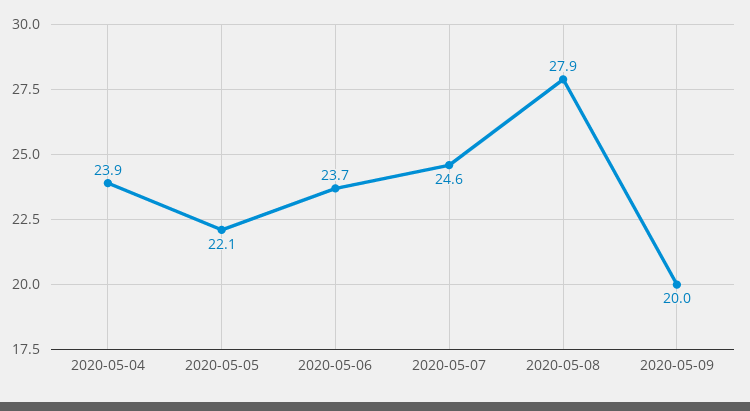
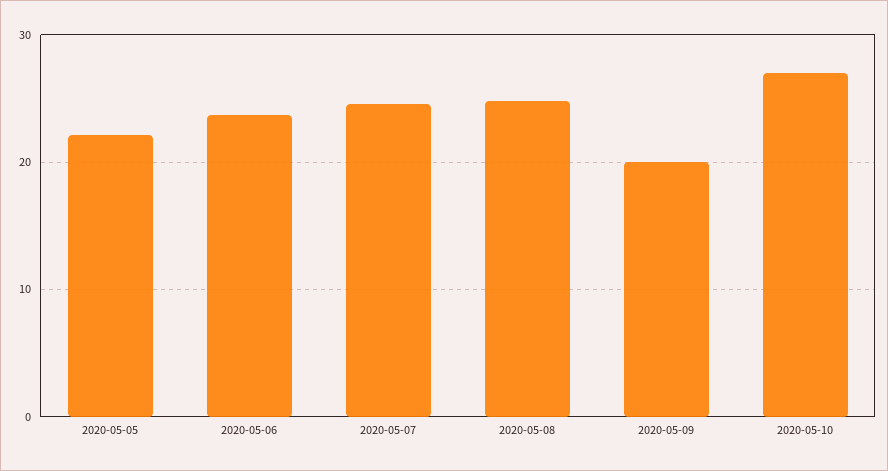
2020-05-04: 23.9 -> none
2020-05-08: 27.9 -> 25
2020-05-10: none -> 27

